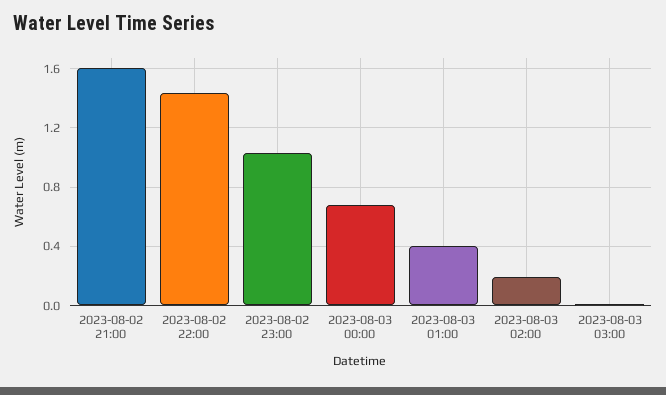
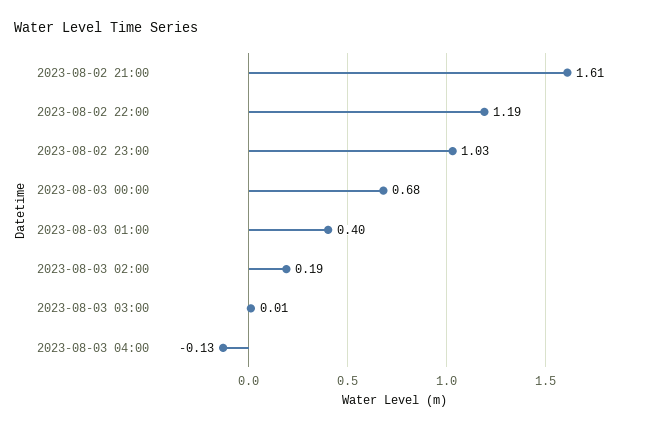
2023-08-02 22:00: 1.45 -> 1.19
2023-08-03 04:00: none -> -0.13

